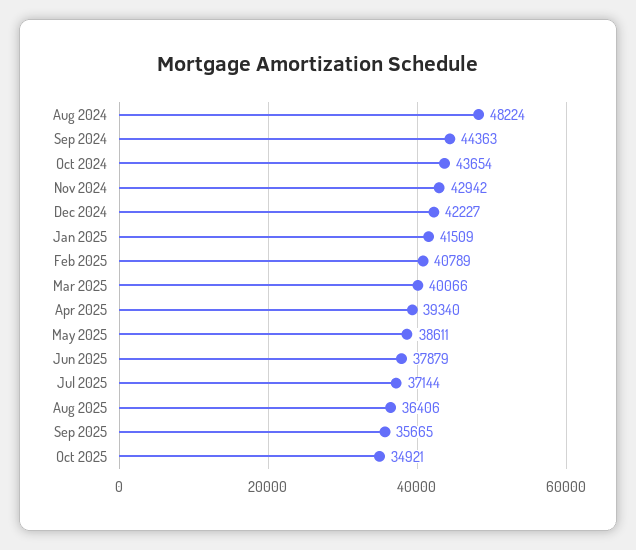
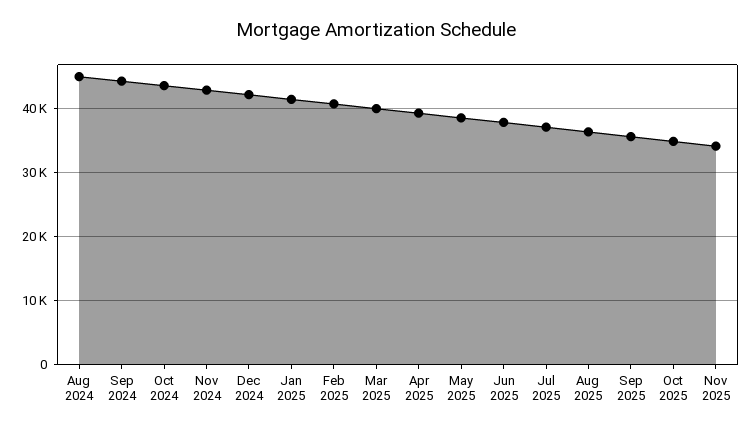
Aug 2024: 48224 -> 45000
Nov 2025: none -> 34000

